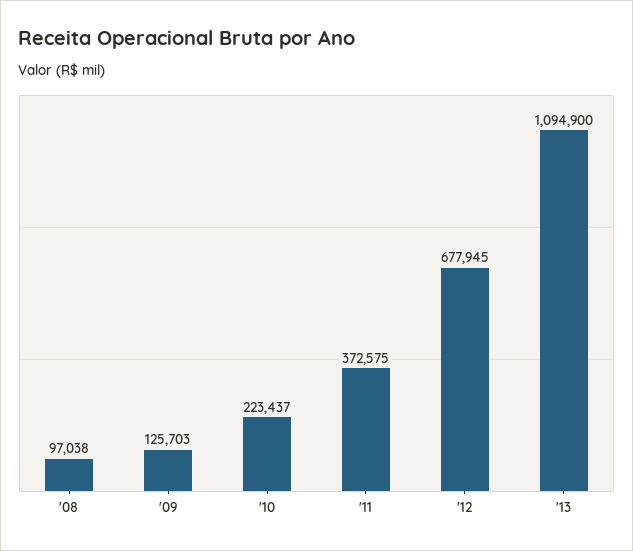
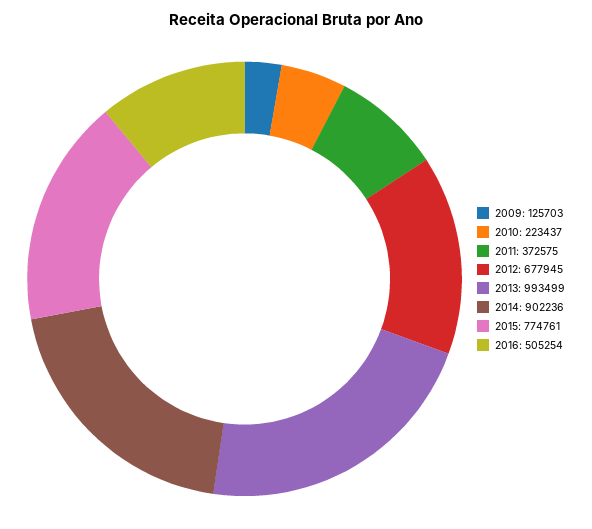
'08: 97038 -> none
'13: 1094900 -> 993499
2014: none -> 902236
2015: none -> 774761
2016: none -> 505254

